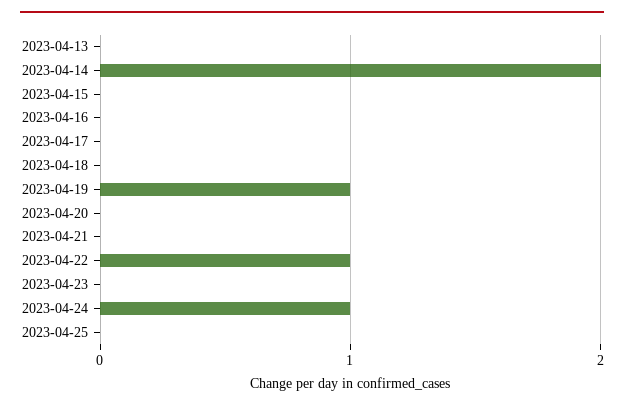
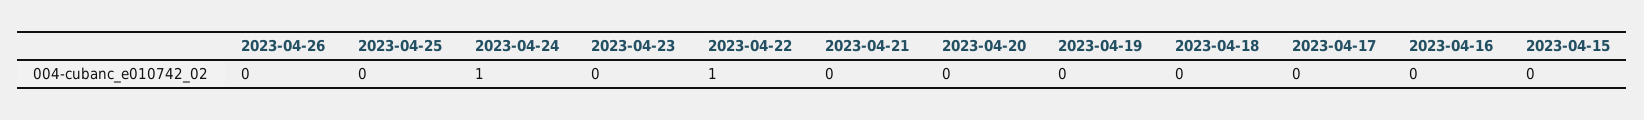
2023-04-13: 0 -> none
2023-04-14: 2 -> none
2023-04-19: 1 -> 0
2023-04-26: none -> 0

